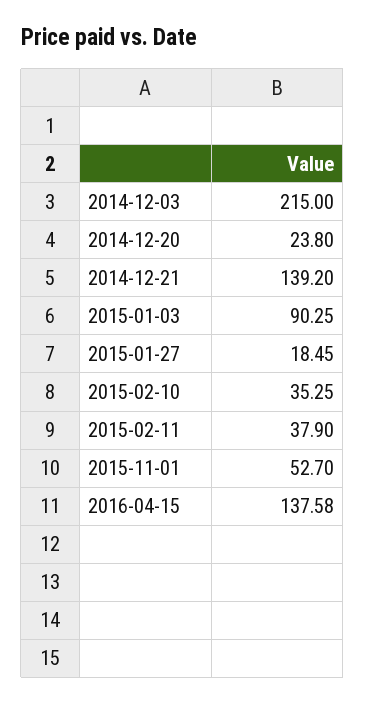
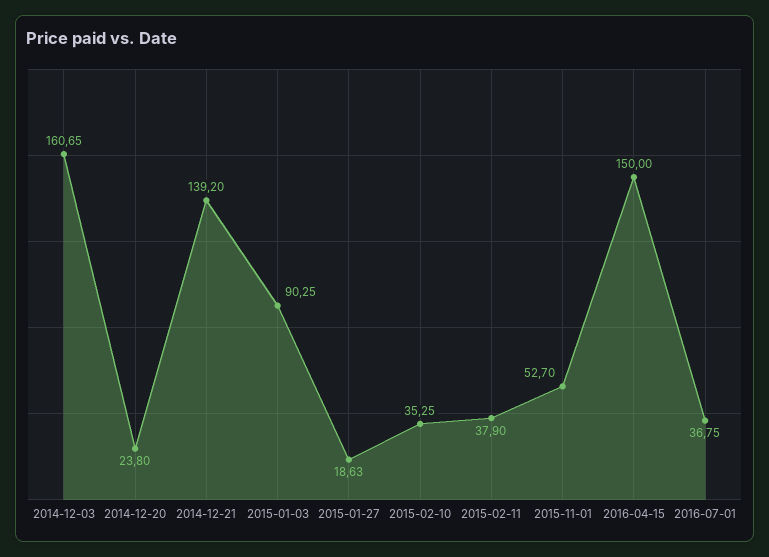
2014-12-03: 215 -> 160.65
2015-01-27: 18.45 -> 18.63
2016-04-15: 137.58 -> 150
2016-07-01: none -> 36.75

